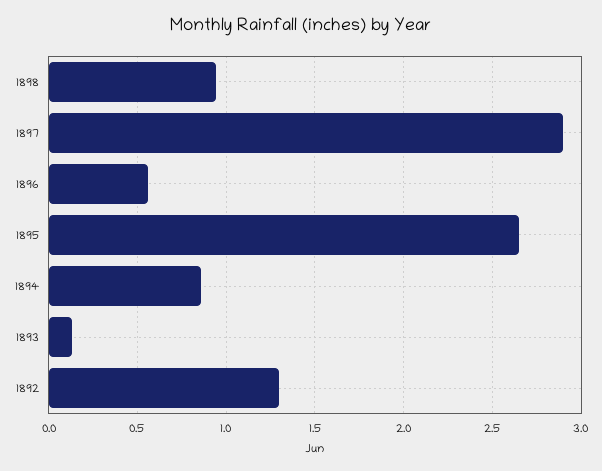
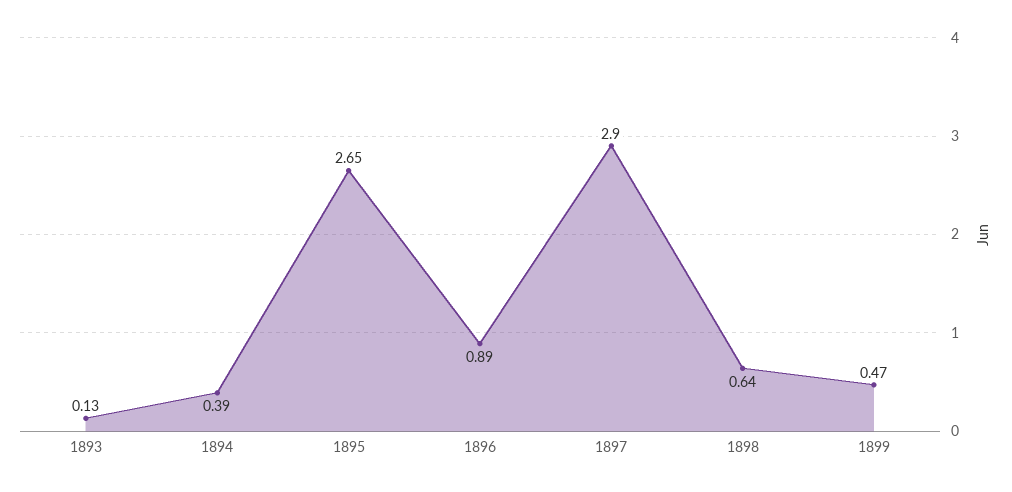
1898: 0.95 -> 0.64
1896: 0.55 -> 0.89
1894: 0.85 -> 0.39
1892: 1.3 -> none
1899: none -> 0.47

